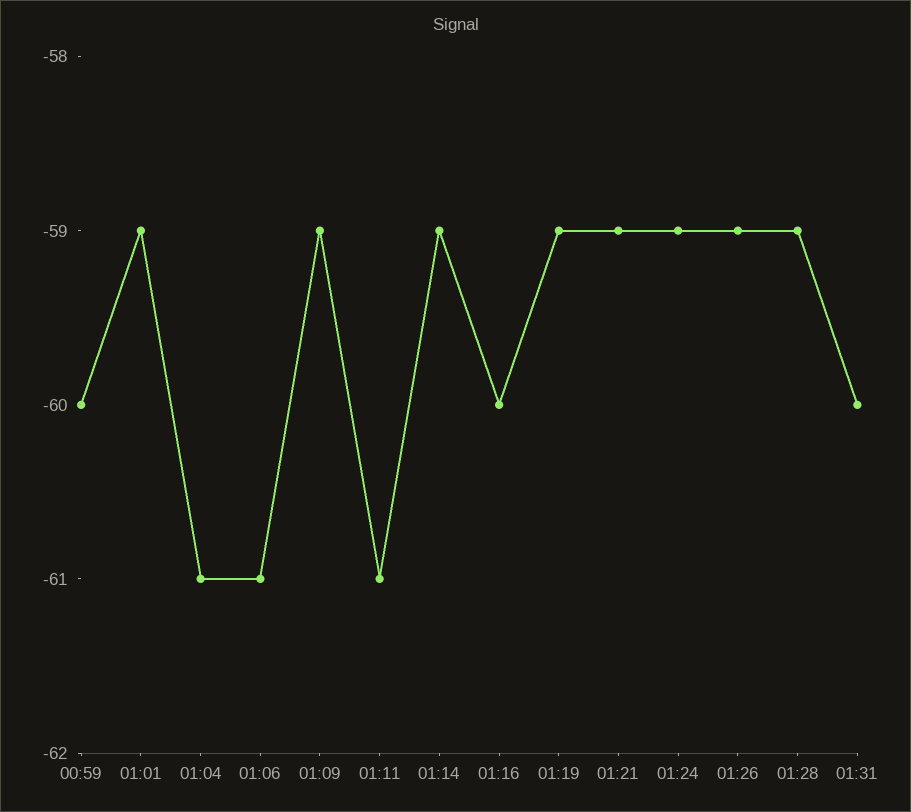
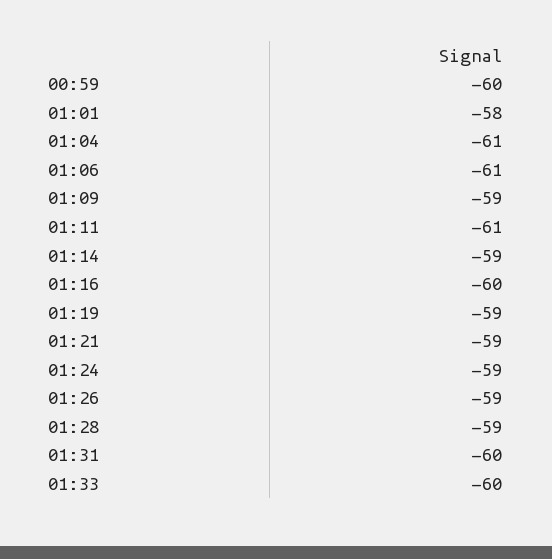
01:01: -59 -> -58
01:33: none -> -60

